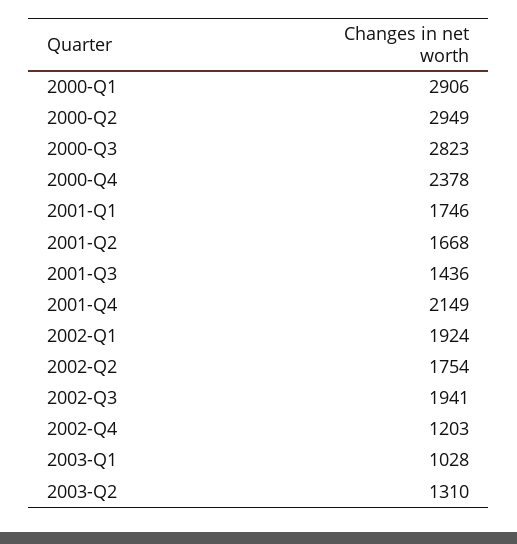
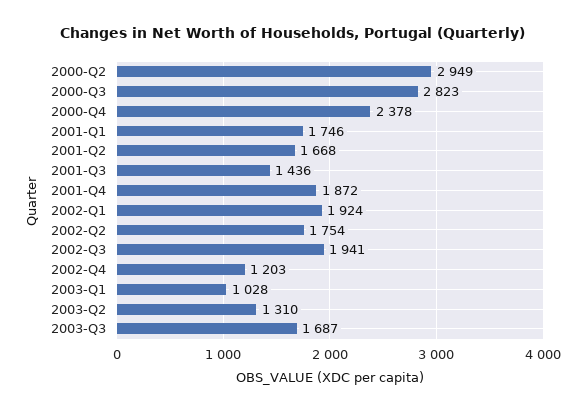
2000-Q1: 2906 -> none
2001-Q4: 2149 -> 1872
2003-Q3: none -> 1687

